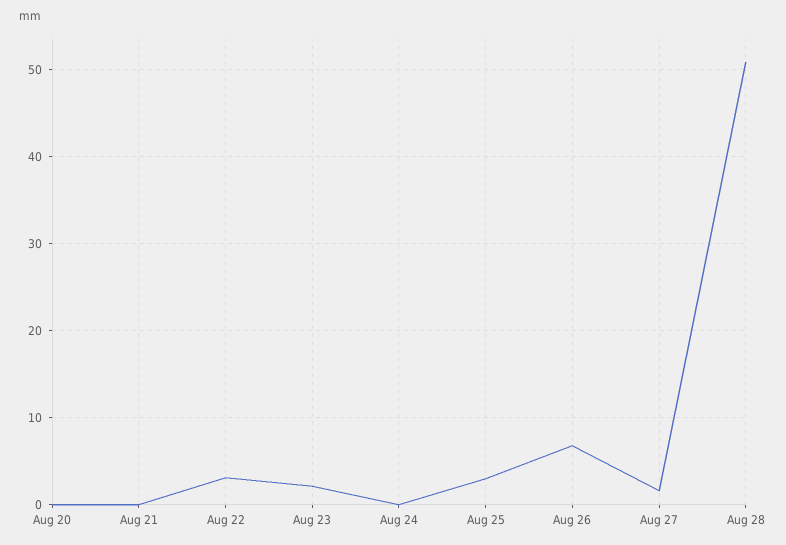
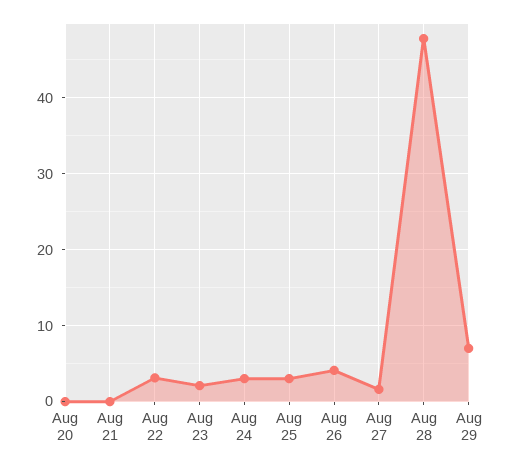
Aug 24: 0 -> 3
Aug 26: 7 -> 4
Aug 28: 51 -> 48
Aug 29: none -> 7

